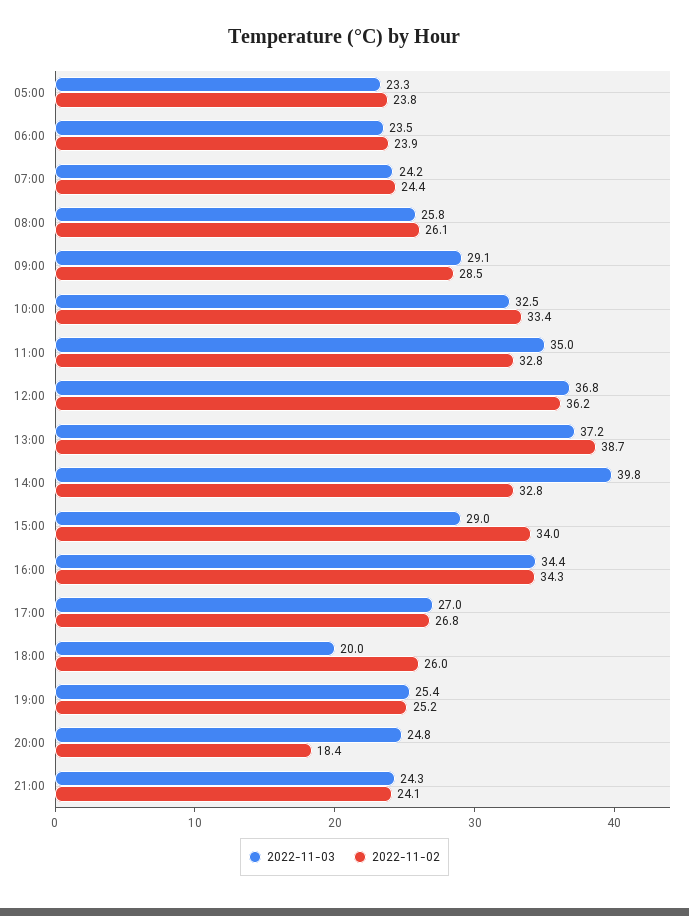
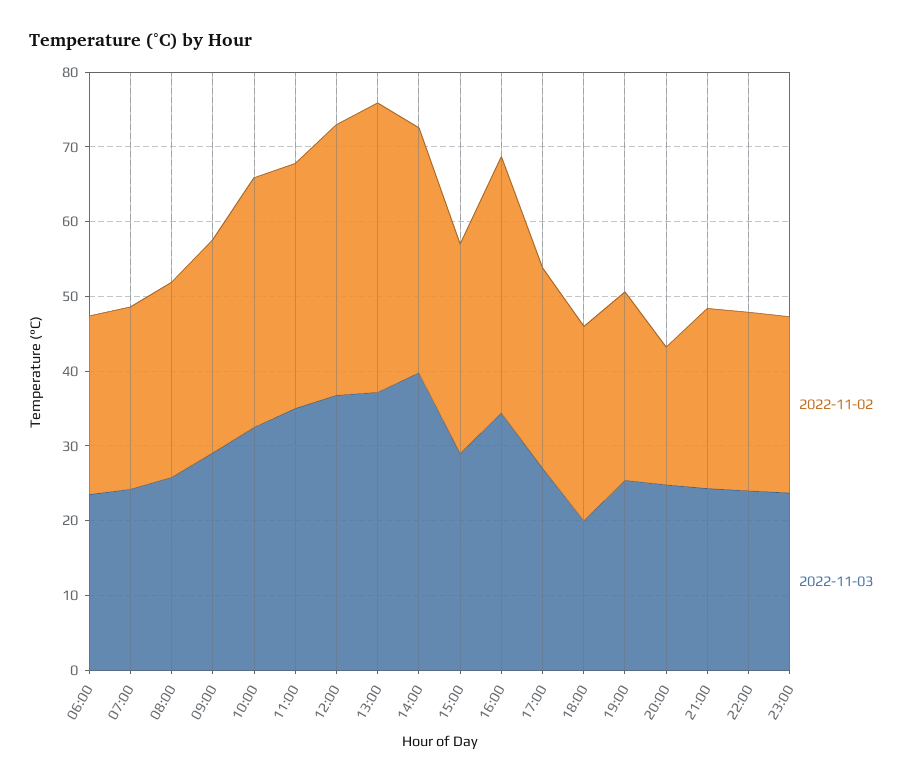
2022-11-03, 05:00: 23.3 -> none
2022-11-02, 05:00: 23.8 -> none
2022-11-02, 15:00: 34 -> 28
2022-11-02, 22:00: none -> 24
2022-11-03, 22:00: none -> 24
2022-11-02, 23:00: none -> 24
2022-11-03, 23:00: none -> 24

